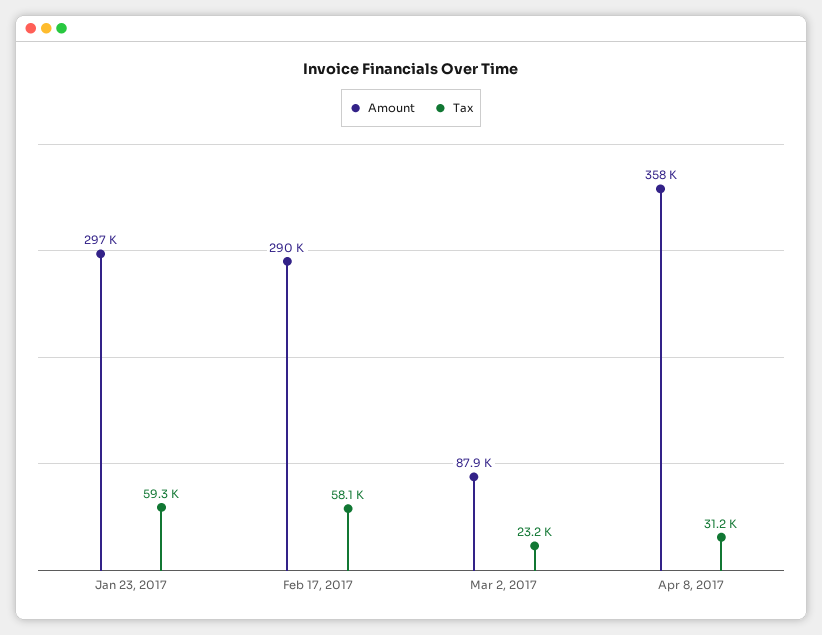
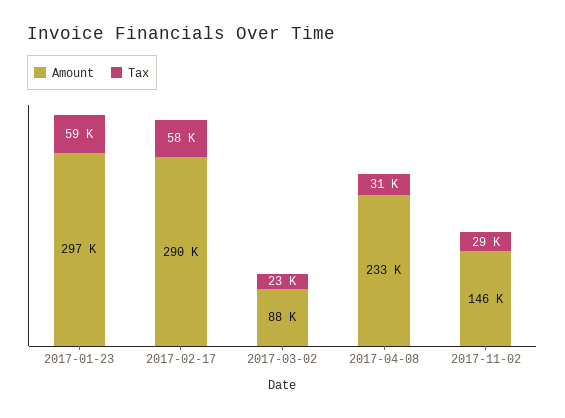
Amount, Apr 8, 2017: 358000 -> 233000
Amount, 2017-11-02: none -> 146000
Tax, 2017-11-02: none -> 29000

